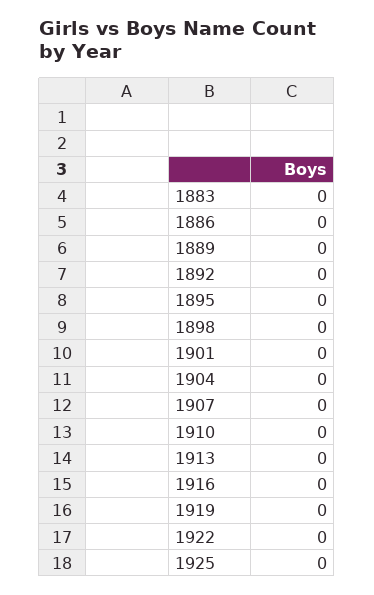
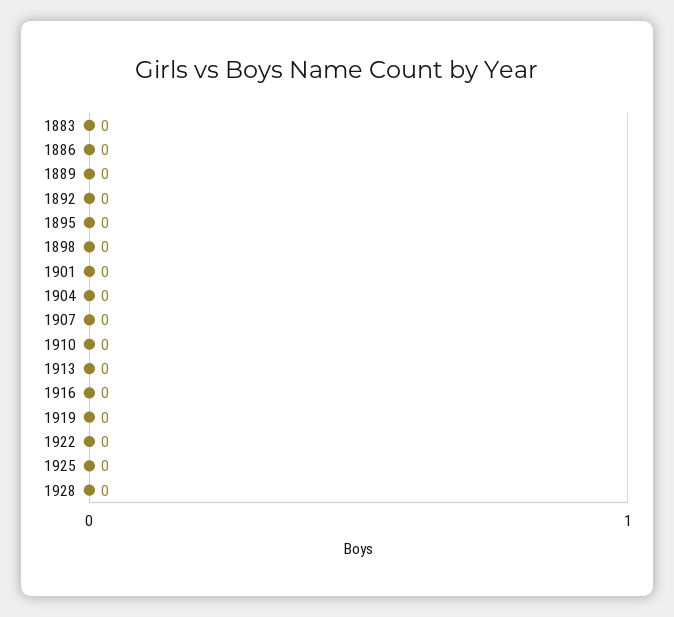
1928: none -> 0

